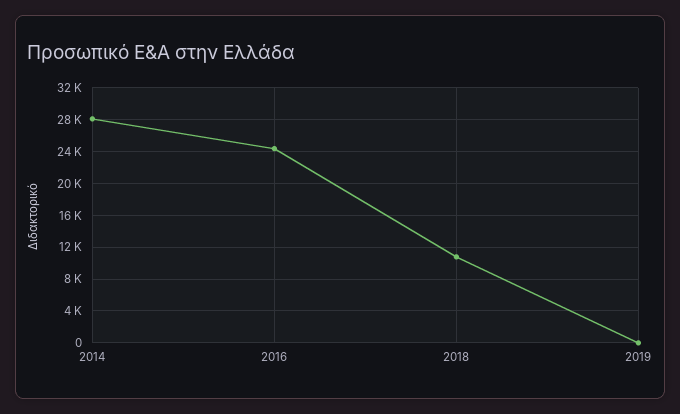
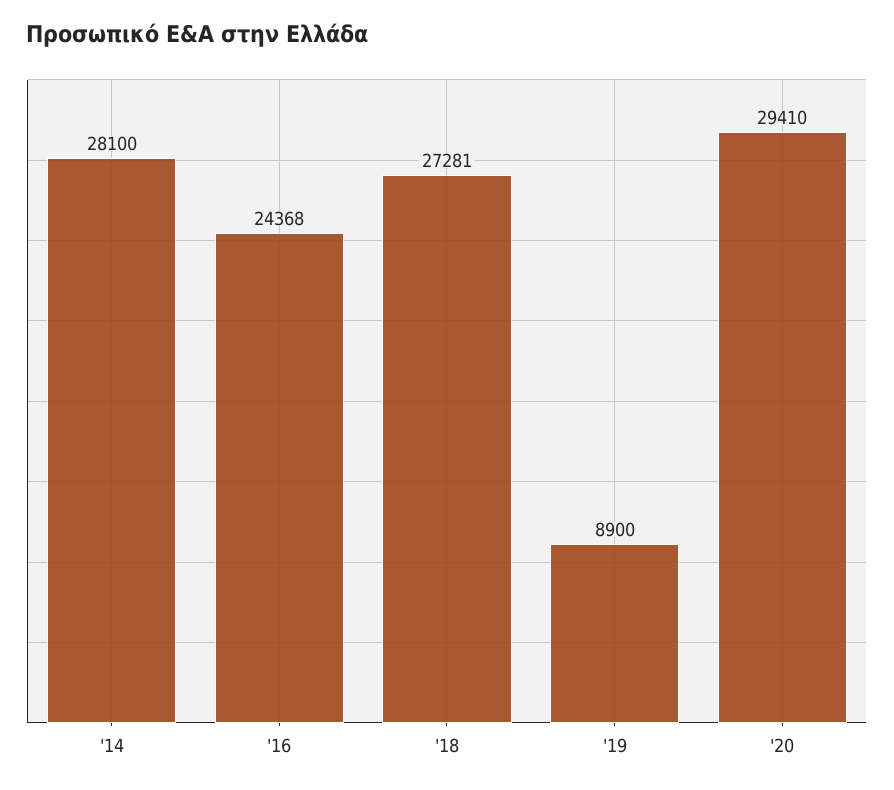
2018: 11000 -> 27281
2019: 0 -> 8900
'20: none -> 29410

